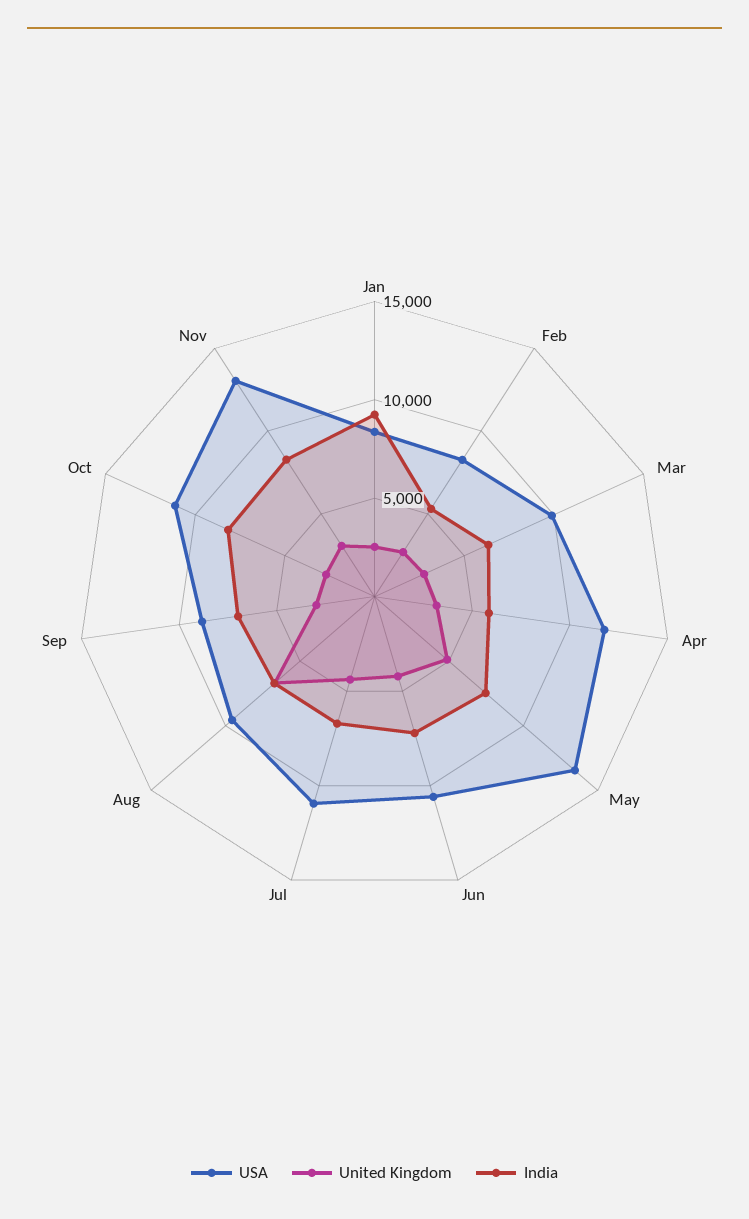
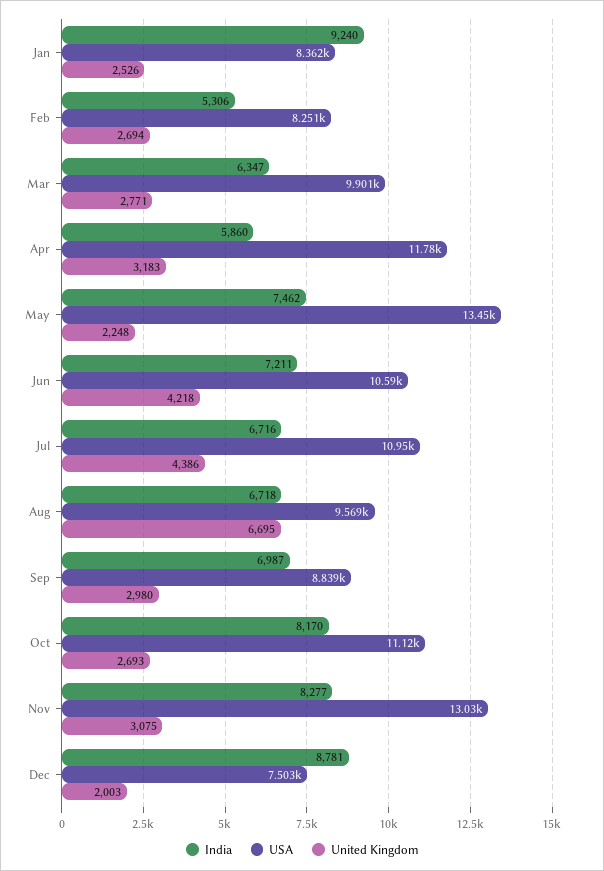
United Kingdom, May: 5000 -> 2248
India, Dec: none -> 8781
USA, Dec: none -> 7503
United Kingdom, Dec: none -> 2003

